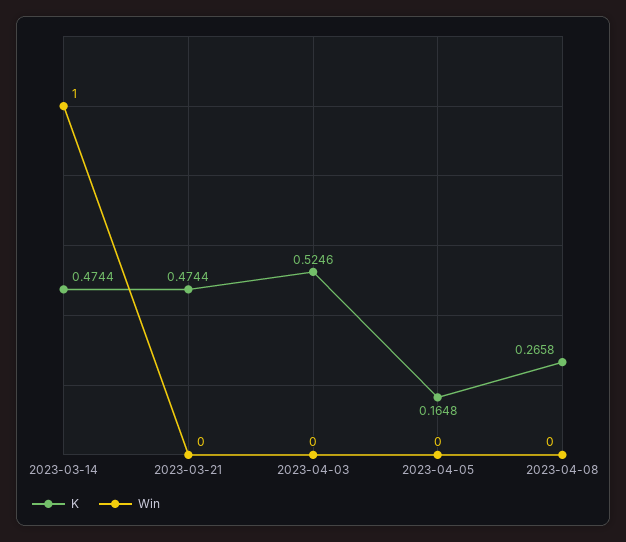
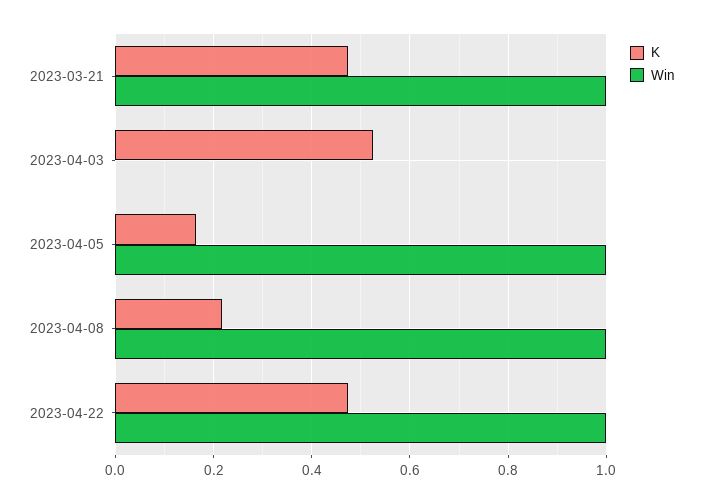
K, 2023-03-14: 0.4744 -> none
Win, 2023-03-14: 1 -> none
Win, 2023-03-21: 0 -> 1
Win, 2023-04-05: 0 -> 1
K, 2023-04-08: 0.2658 -> 0.22
Win, 2023-04-08: 0 -> 1
K, 2023-04-22: none -> 0.48
Win, 2023-04-22: none -> 1

